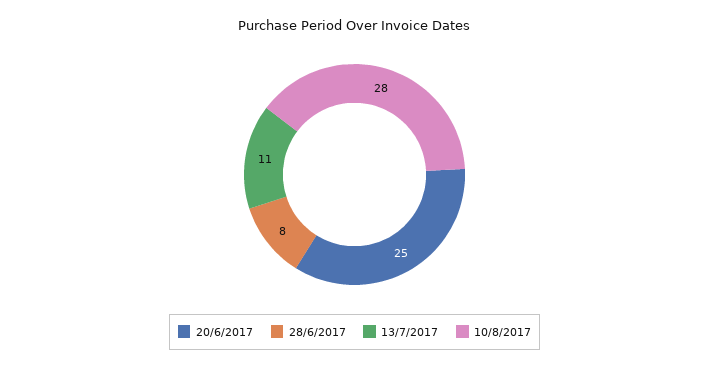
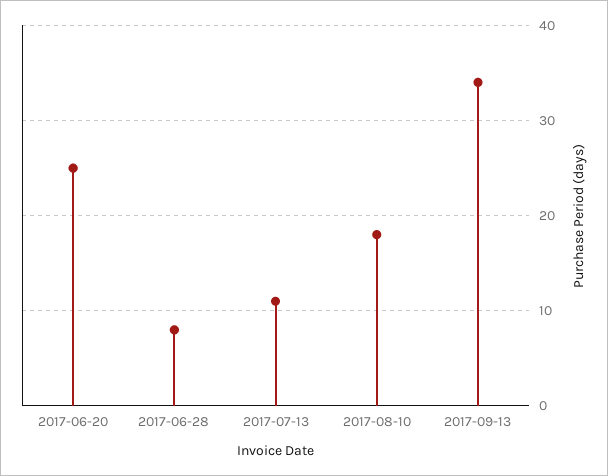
10/8/2017: 28 -> 18
2017-09-13: none -> 34

